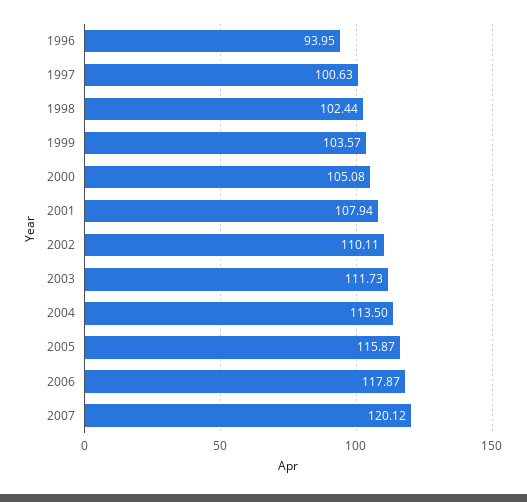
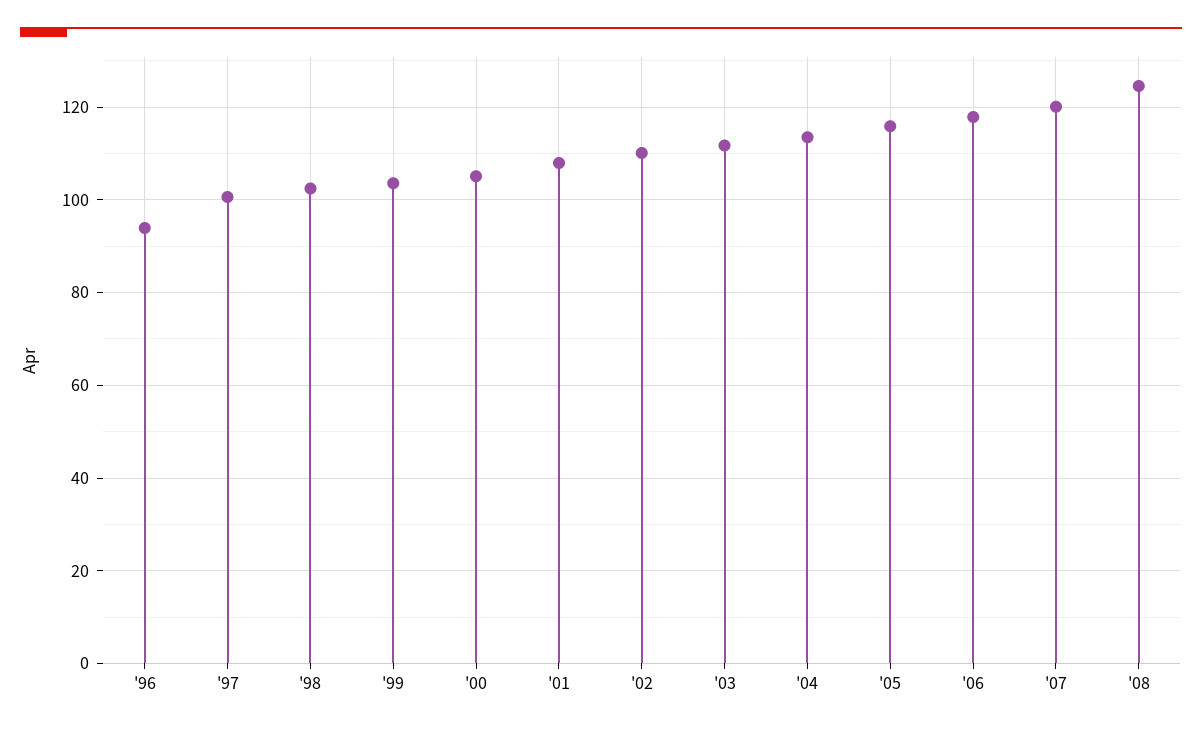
'08: none -> 124

